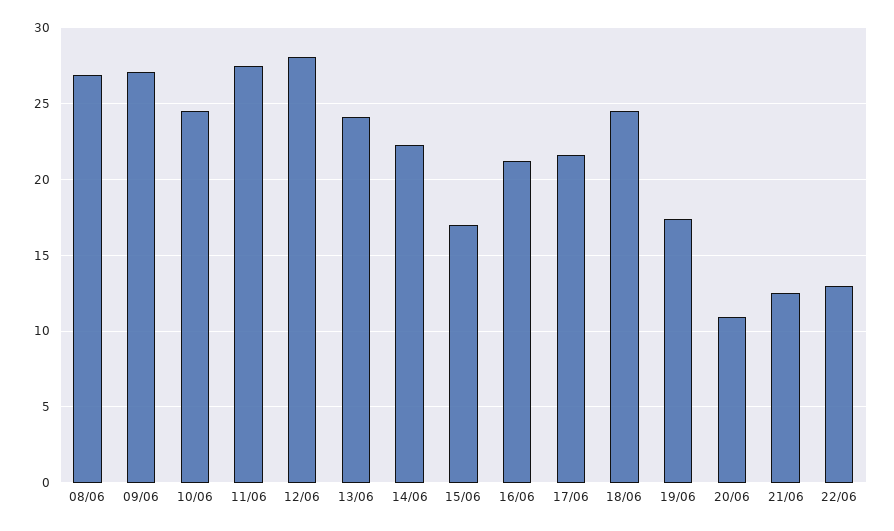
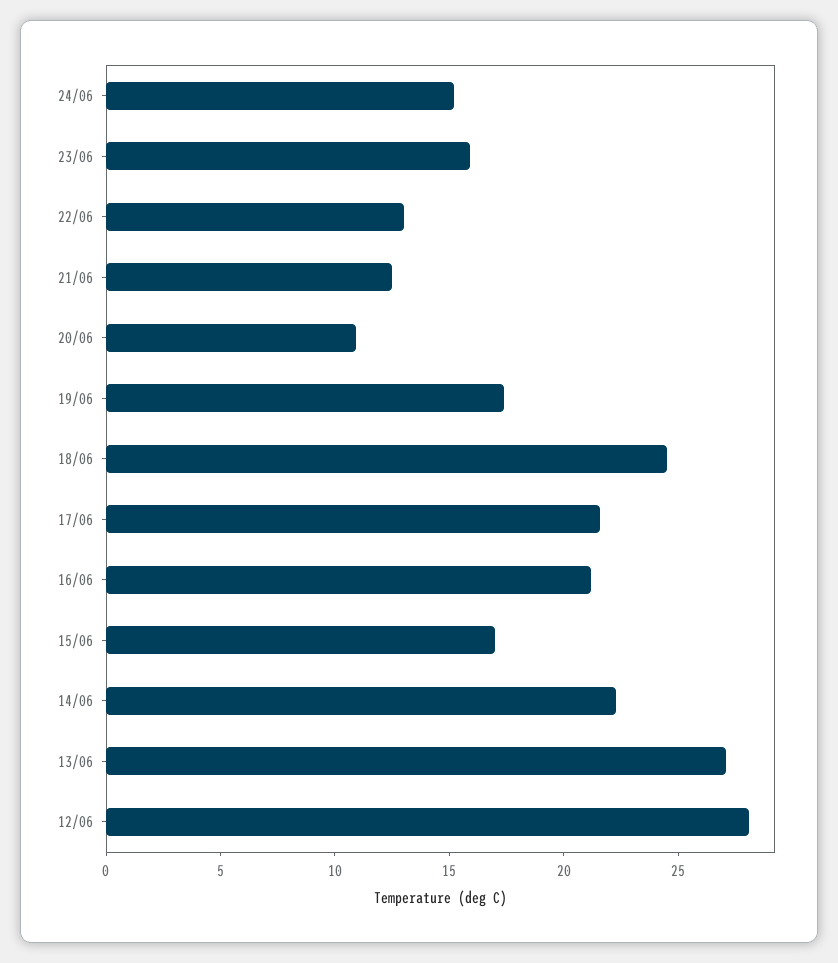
08/06: 27 -> none
09/06: 27 -> none
10/06: 24.5 -> none
11/06: 27.5 -> none
13/06: 24 -> 27
24/06: none -> 15
23/06: none -> 16

